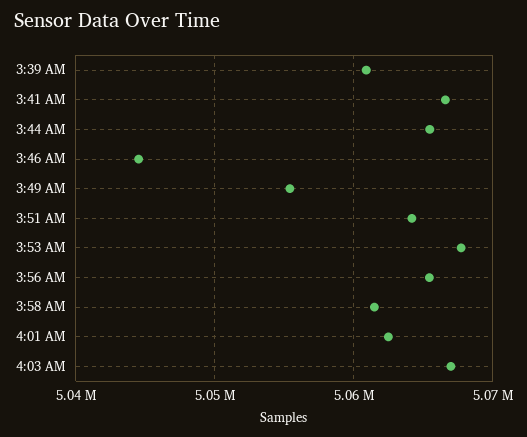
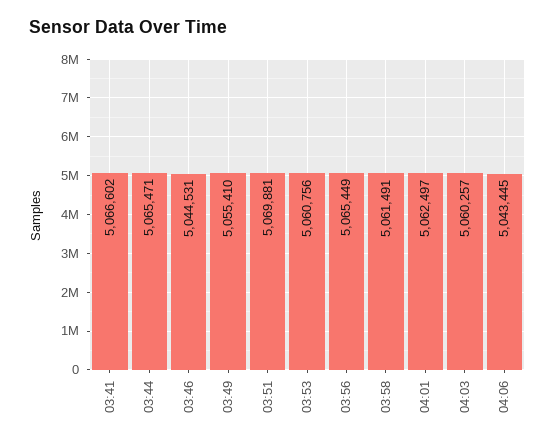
3:39 AM: 5061000 -> none
3:51 AM: 5064000 -> 5069881
3:53 AM: 5068000 -> 5060756
4:03 AM: 5067000 -> 5060257
04:06: none -> 5043445

